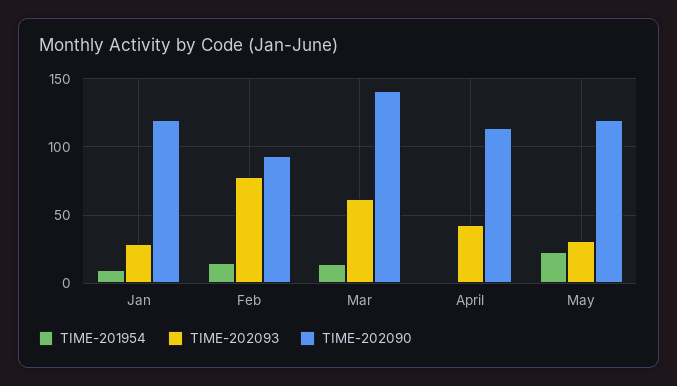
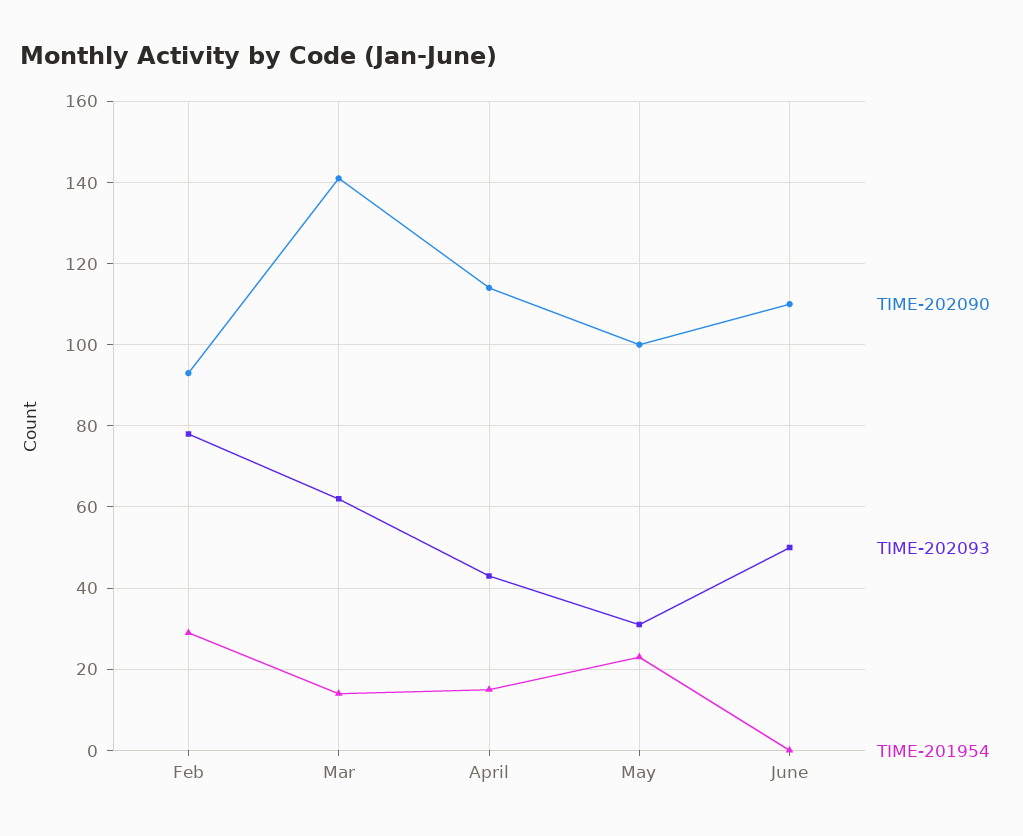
TIME-201954, Jan: 10 -> none
TIME-202093, Jan: 30 -> none
TIME-202090, Jan: 120 -> none
TIME-201954, Feb: 15 -> 30
TIME-201954, April: 0 -> 15
TIME-202090, May: 120 -> 100
TIME-202090, June: none -> 110
TIME-202093, June: none -> 50
TIME-201954, June: none -> 0

